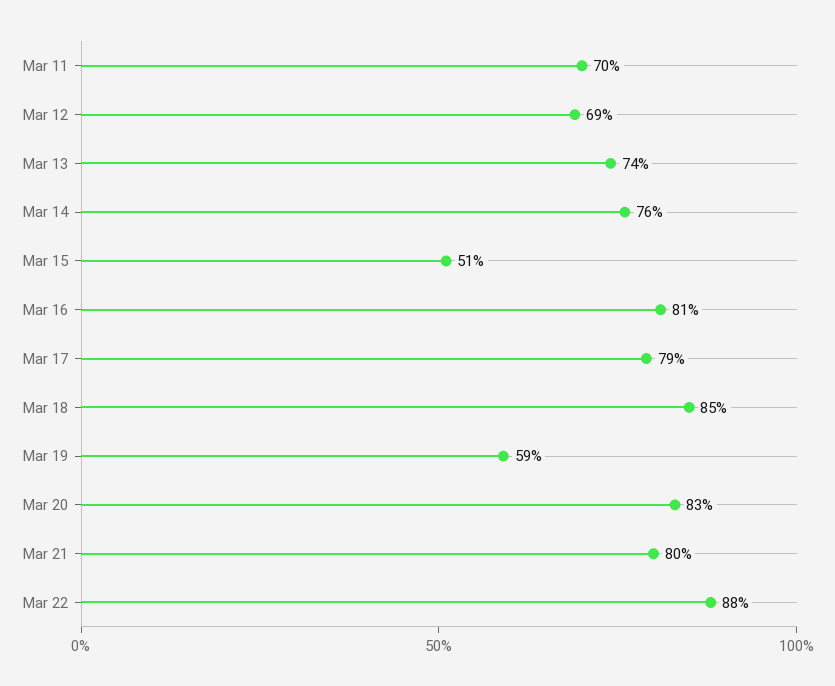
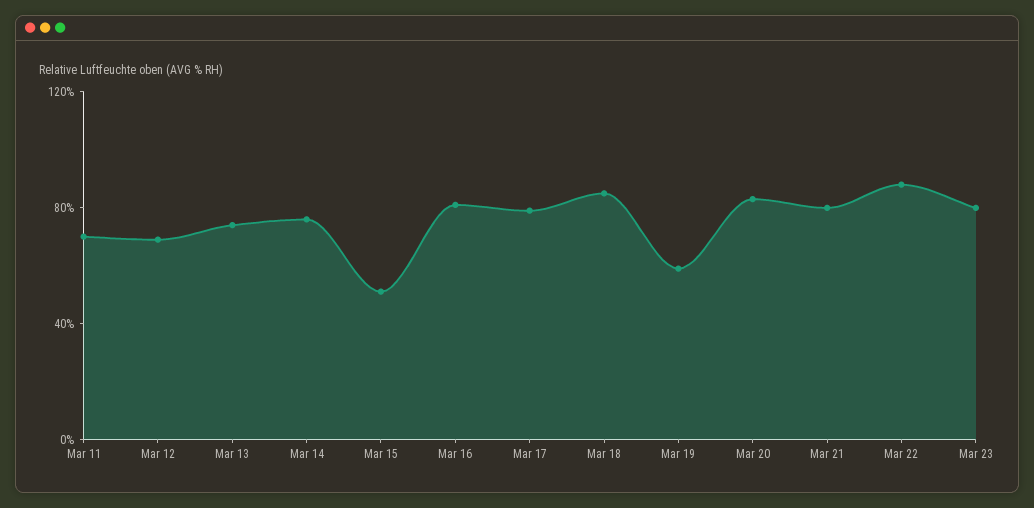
Mar 23: none -> 80

